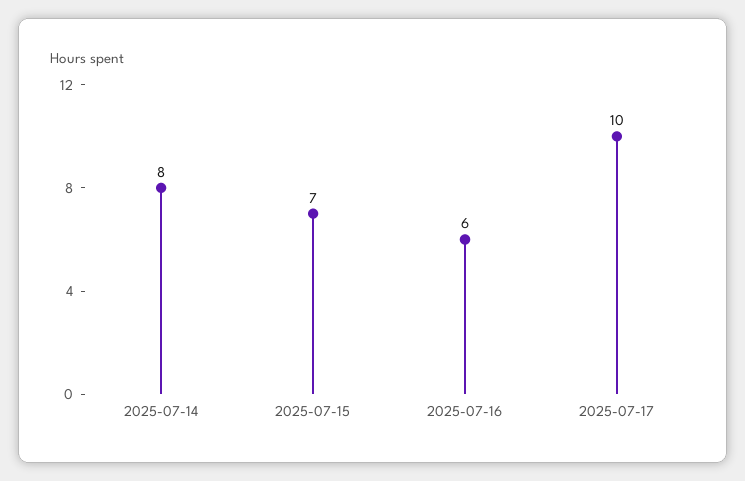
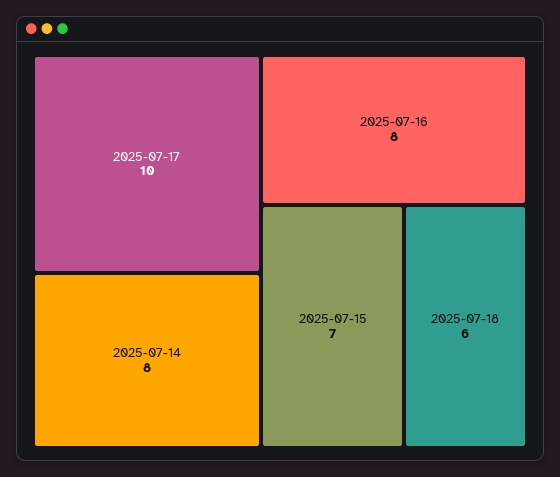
2025-07-16: 6 -> 8
2025-07-18: none -> 6

